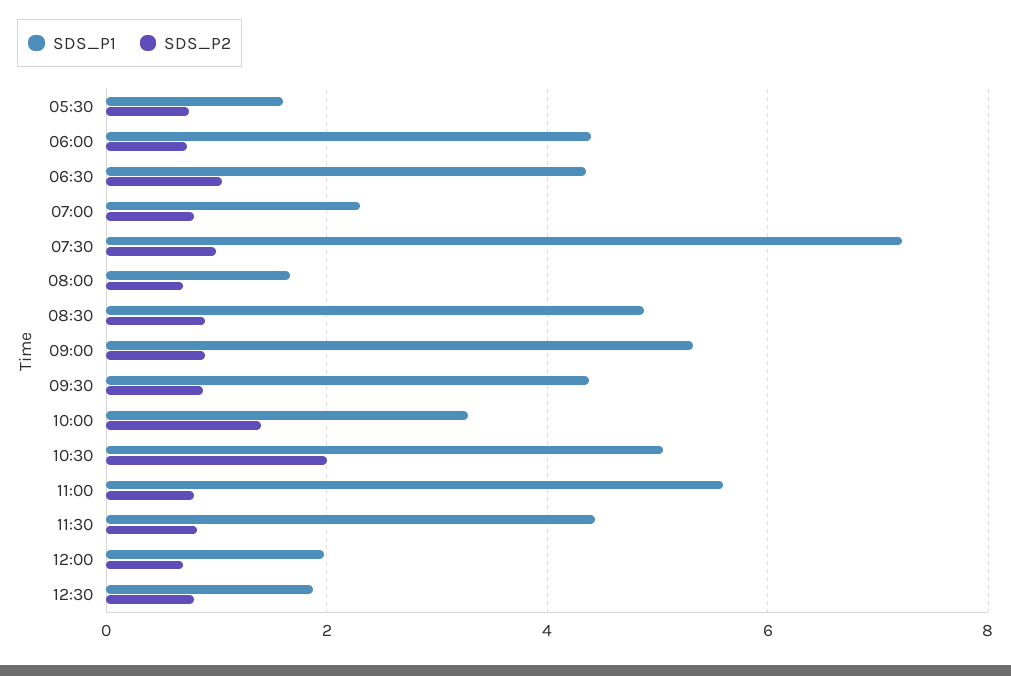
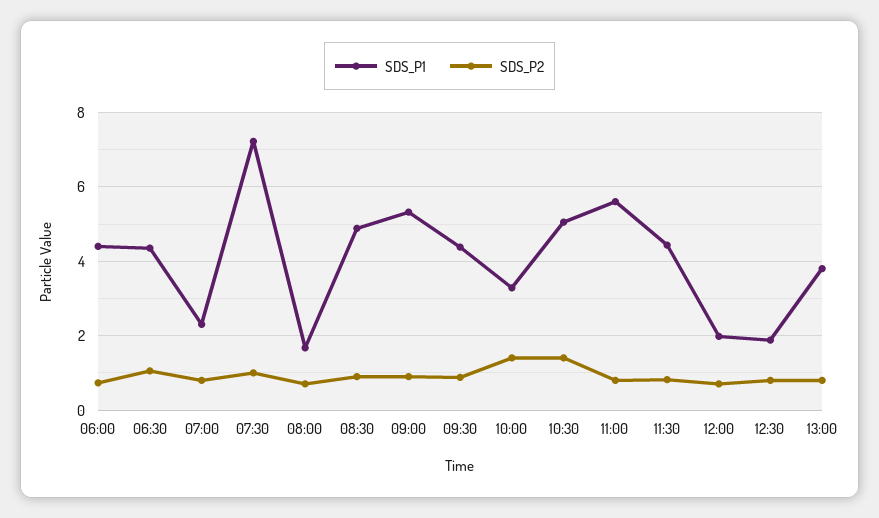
SDS_P1, 05:30: 1.6 -> none
SDS_P2, 05:30: 0.8 -> none
SDS_P2, 10:30: 2 -> 1.4
SDS_P1, 13:00: none -> 3.8
SDS_P2, 13:00: none -> 0.8

